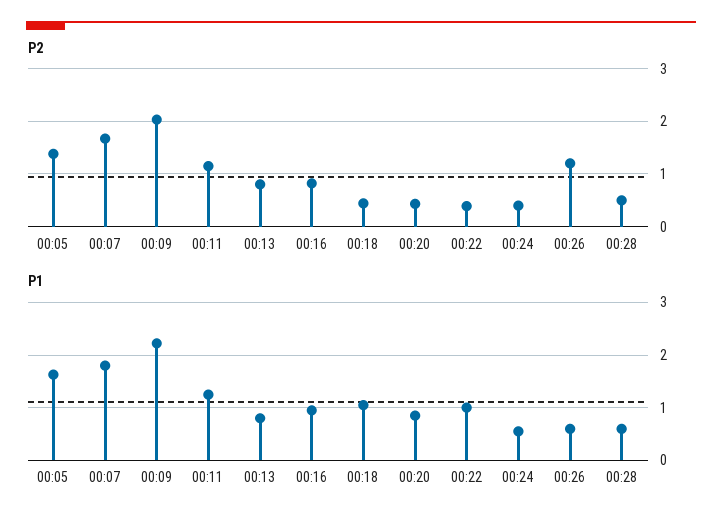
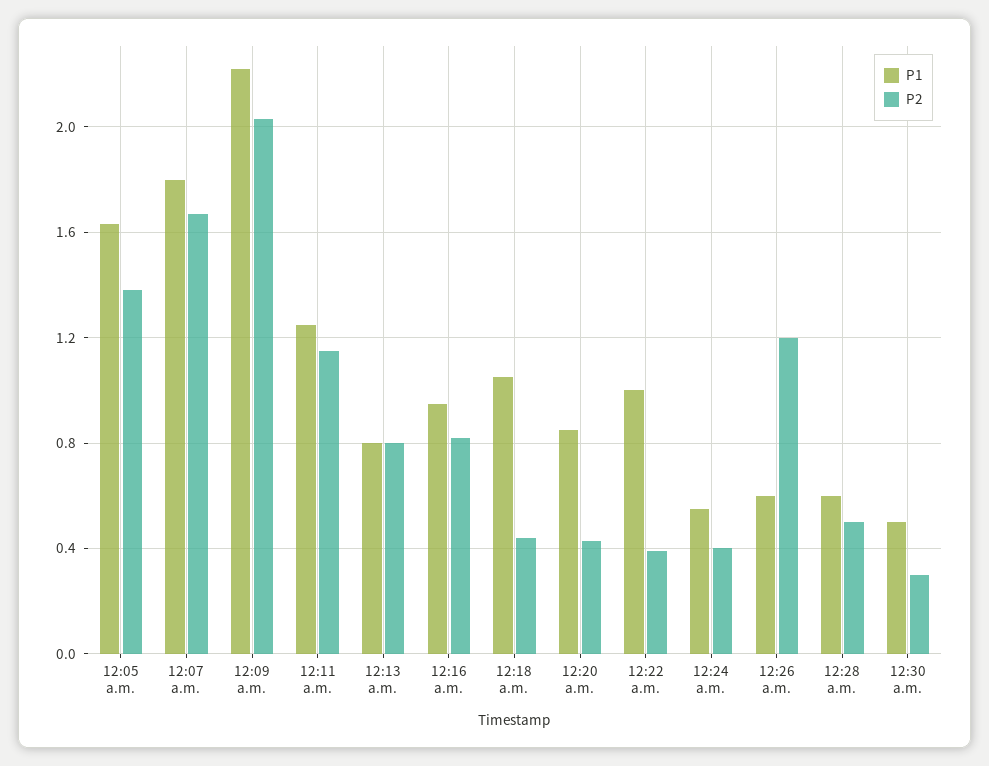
P1, 12:30 a.m.: none -> 0.5
P2, 12:30 a.m.: none -> 0.3

